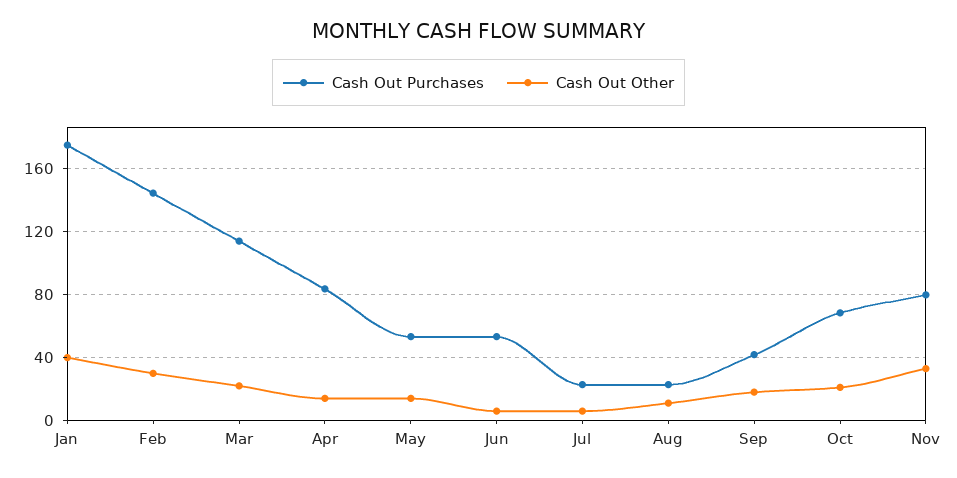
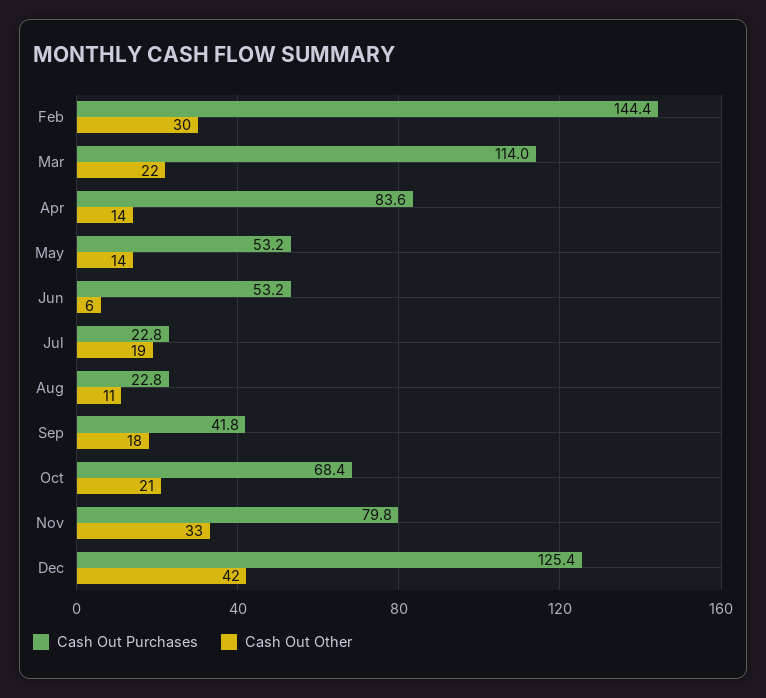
Cash Out Purchases, Jan: 175 -> none
Cash Out Other, Jan: 40 -> none
Cash Out Other, Jul: 5 -> 19
Cash Out Purchases, Dec: none -> 125.4
Cash Out Other, Dec: none -> 42

